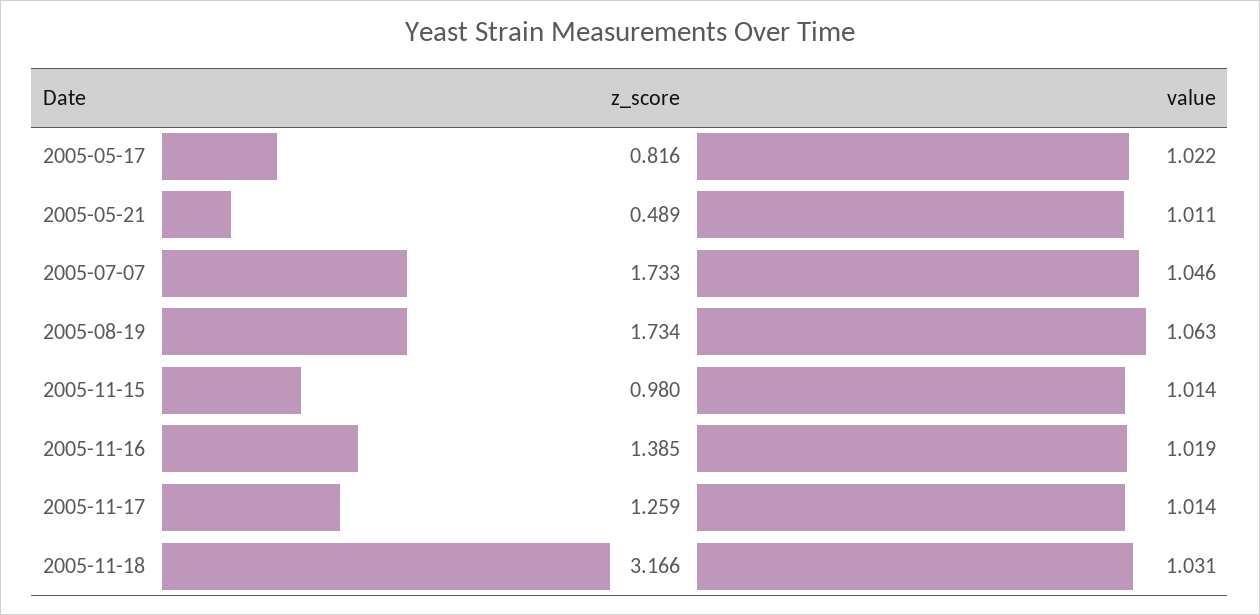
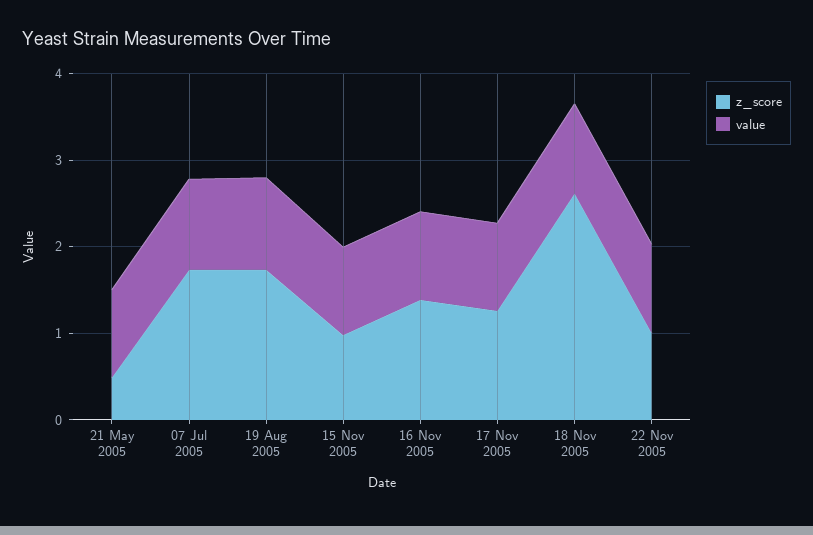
z_score, 2005-05-17: 0.816 -> none
value, 2005-05-17: 1.022 -> none
z_score, 2005-11-18: 3.166 -> 2.6
z_score, 22 Nov 2005: none -> 1
value, 22 Nov 2005: none -> 1

